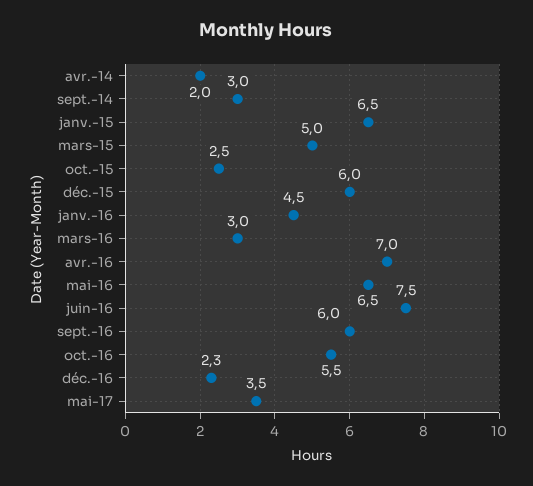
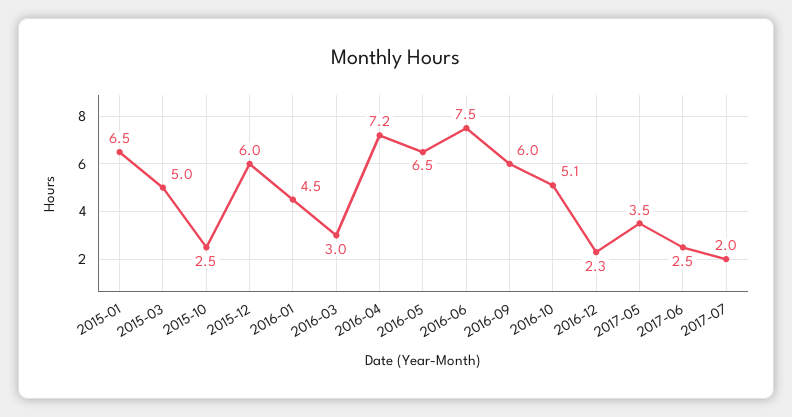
avr.-14: 2 -> none
sept.-14: 3 -> none
avr.-16: 7 -> 7.2
oct.-16: 5.5 -> 5.1
2017-06: none -> 2.5
2017-07: none -> 2

